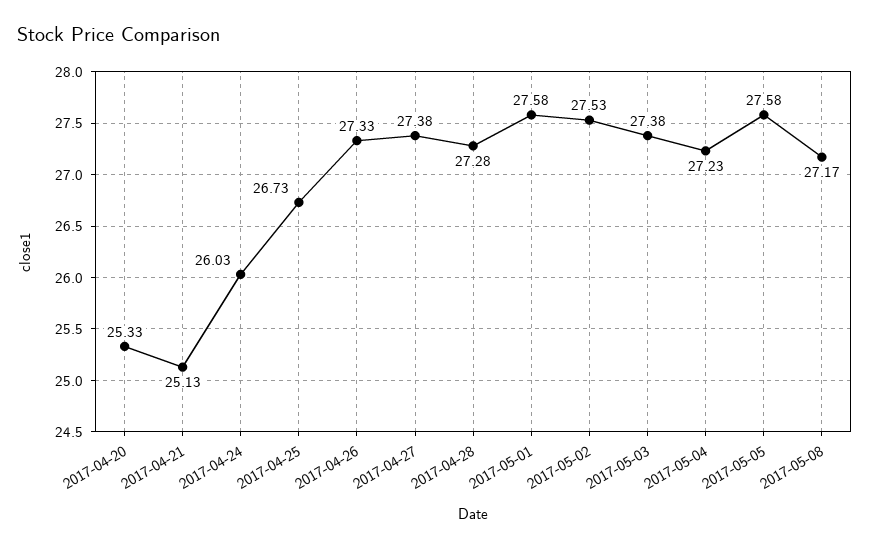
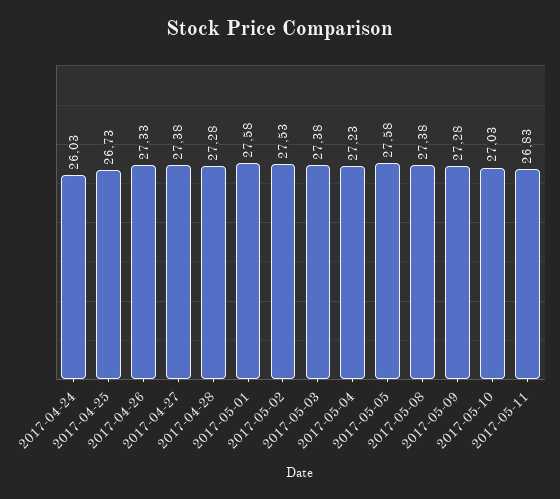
2017-04-20: 25.33 -> none
2017-04-21: 25.13 -> none
2017-05-08: 27.17 -> 27.38
2017-05-09: none -> 27.28
2017-05-10: none -> 27.03
2017-05-11: none -> 26.83

